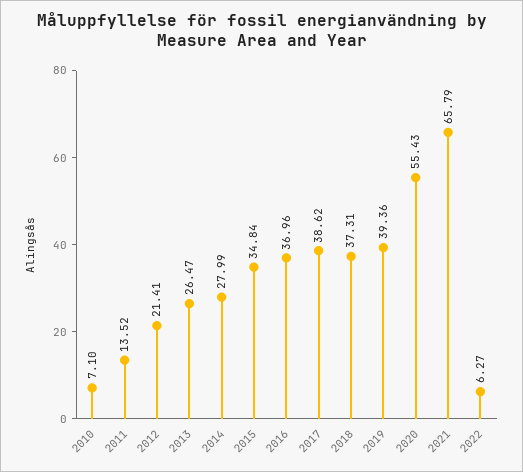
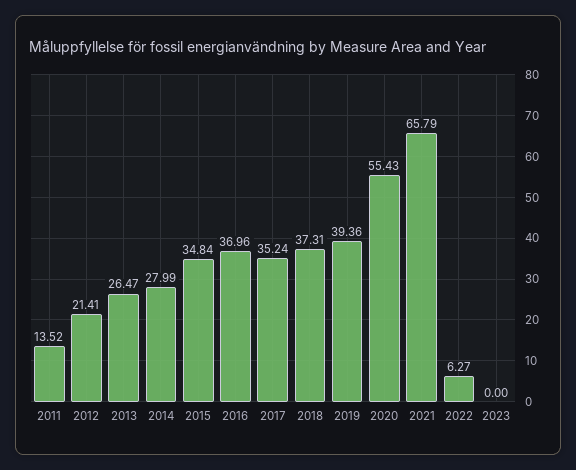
2010: 7.1 -> none
2017: 38.62 -> 35.24
2023: none -> 0

